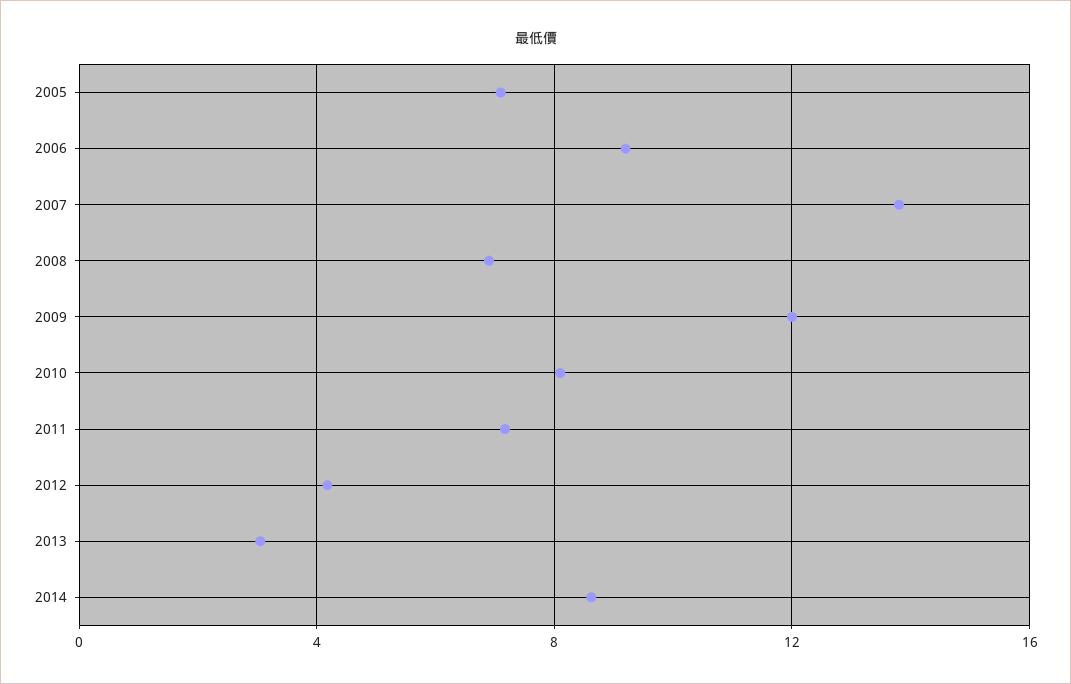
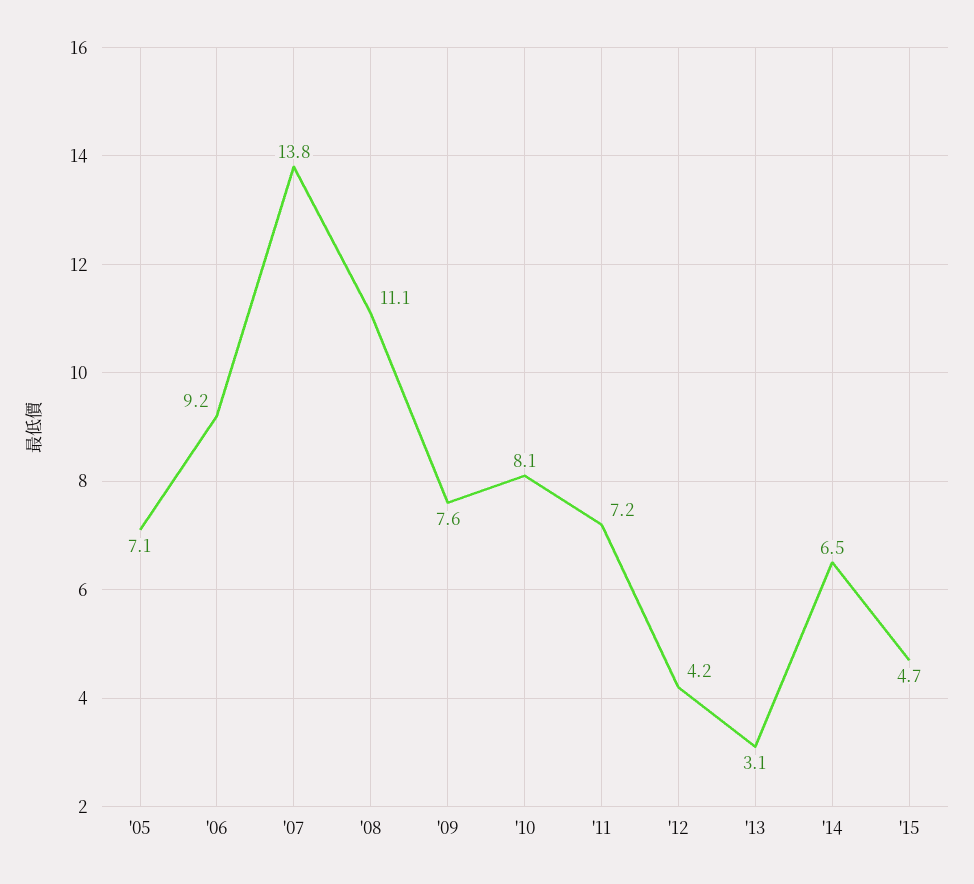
2008: 7 -> 11.1
2009: 12 -> 7.6
2014: 8.5 -> 6.5
'15: none -> 4.7

